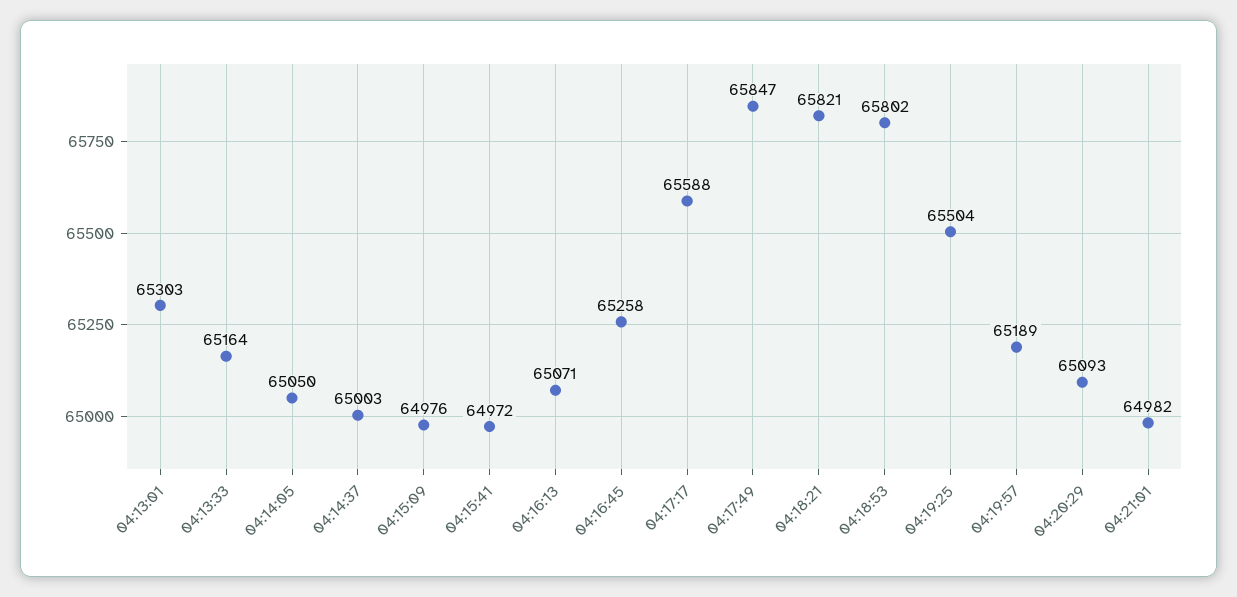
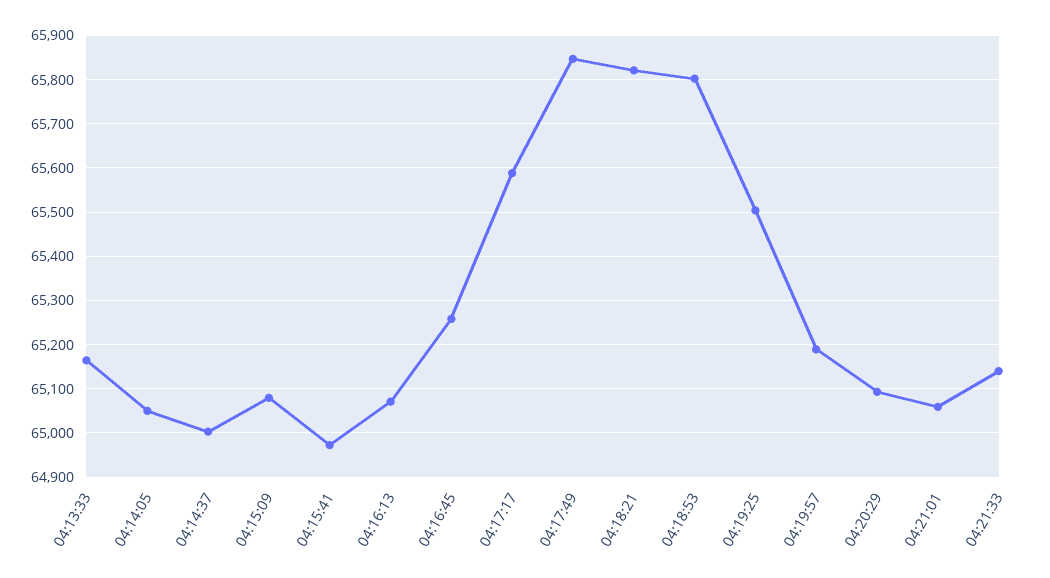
04:13:01: 65303 -> none
04:15:09: 64976 -> 65080
04:21:01: 64982 -> 65060
04:21:33: none -> 65140

